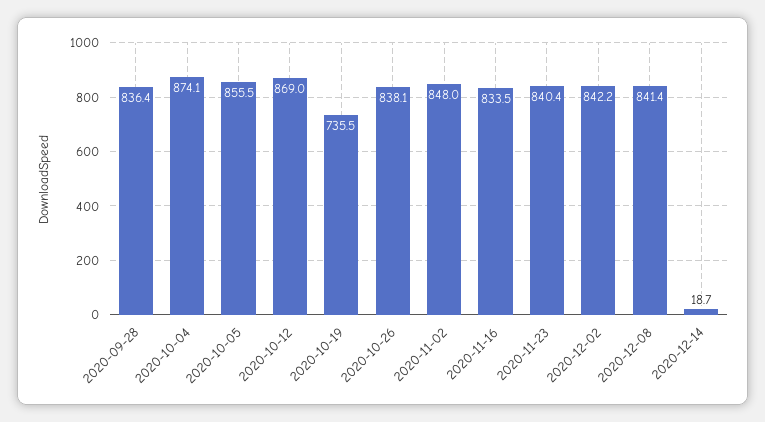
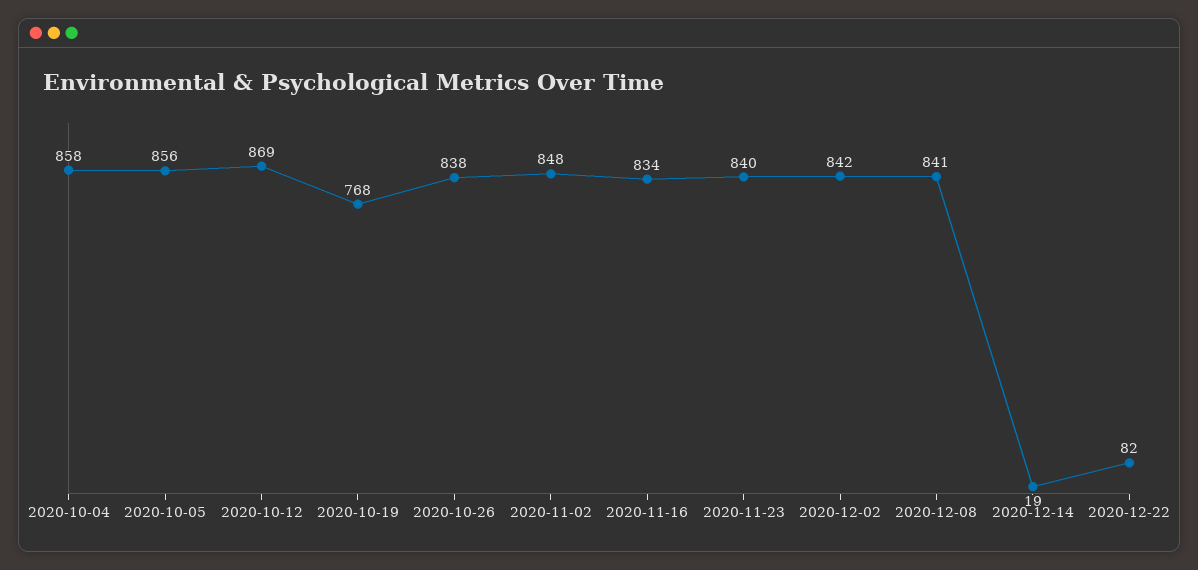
2020-09-28: 836.4 -> none
2020-10-04: 874.1 -> 858
2020-10-19: 735.5 -> 768
2020-12-22: none -> 82

